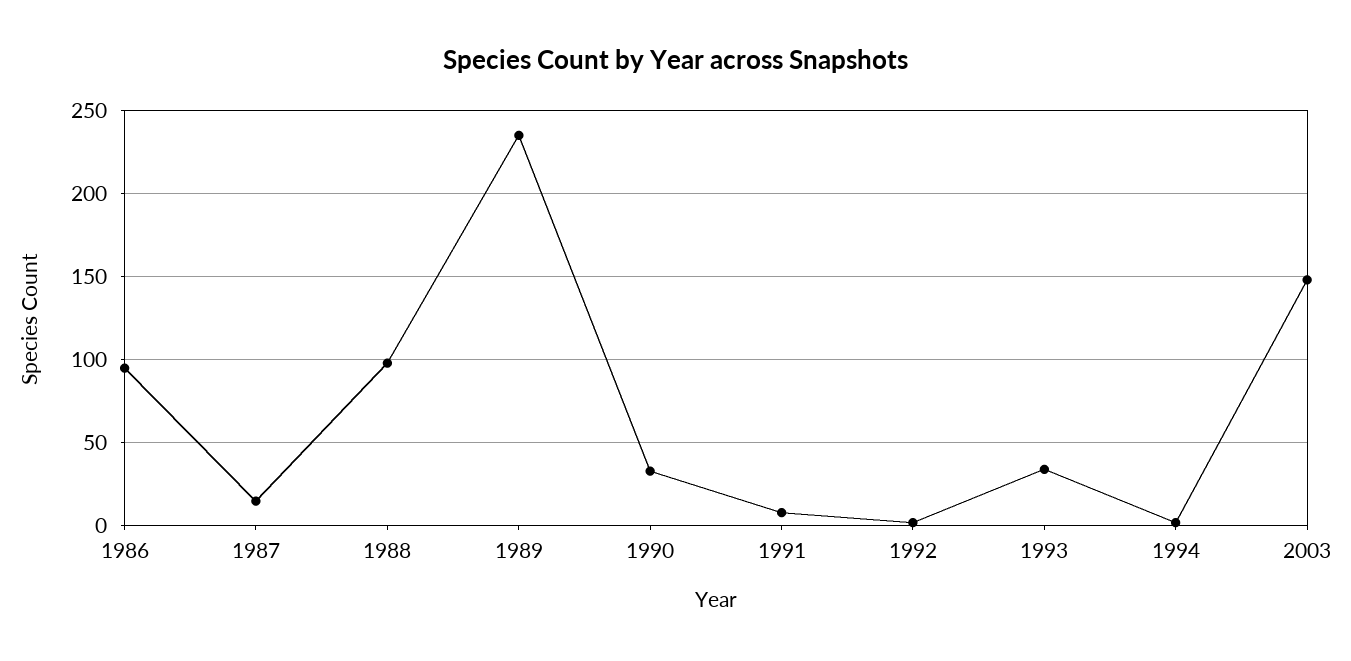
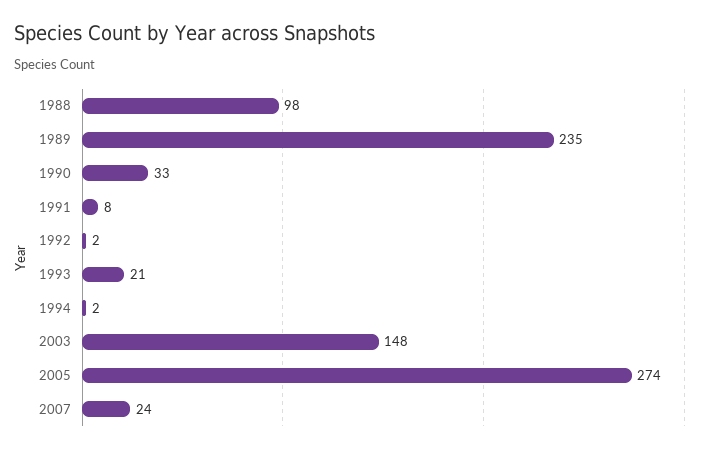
1986: 95 -> none
1987: 15 -> none
1993: 35 -> 21
2005: none -> 274
2007: none -> 24

